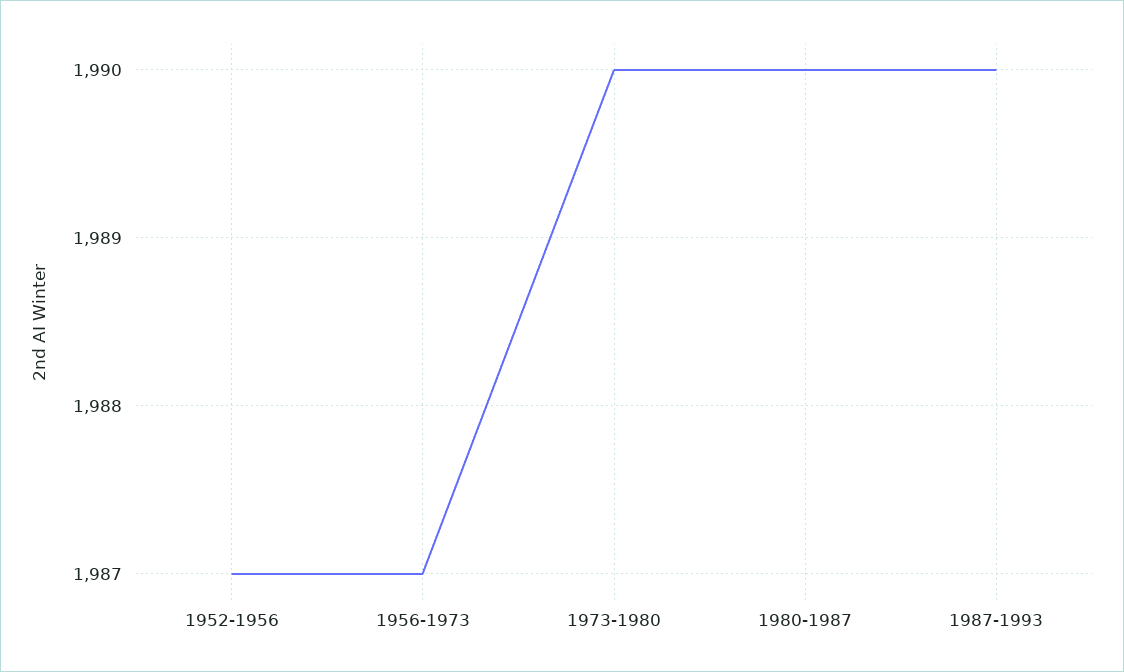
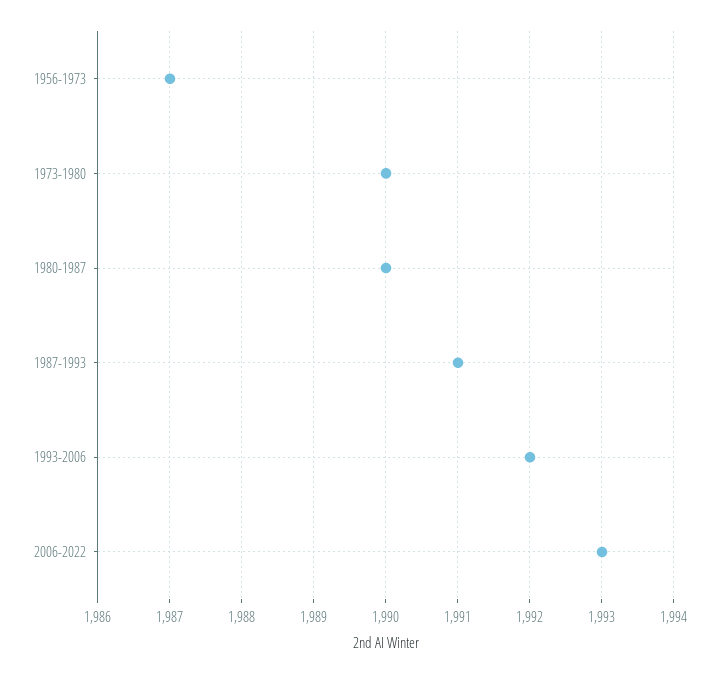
1952-1956: 1987 -> none
1987-1993: 1990 -> 1991
1993-2006: none -> 1992
2006-2022: none -> 1993

